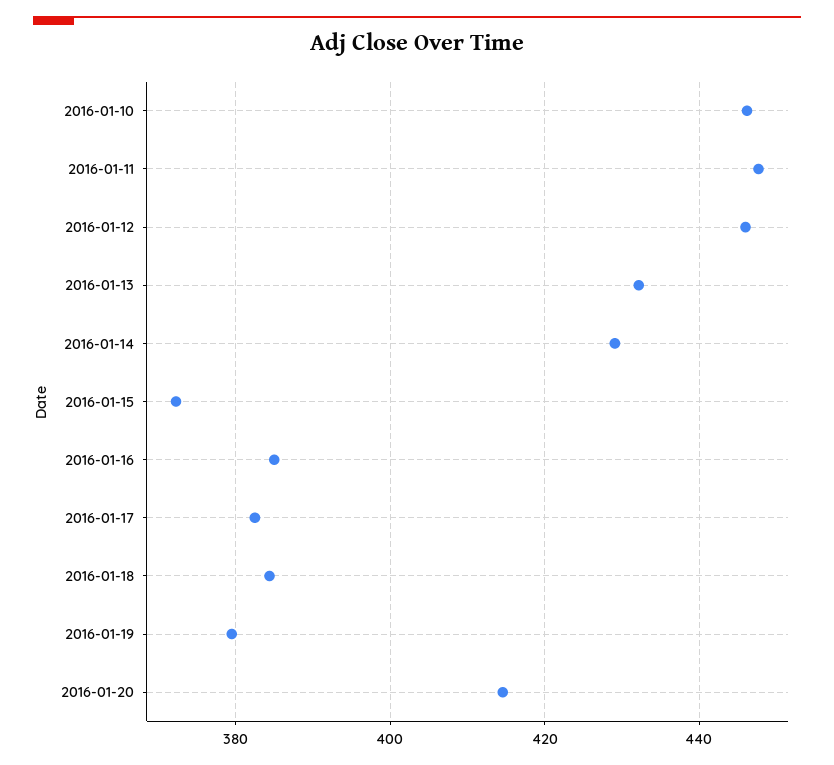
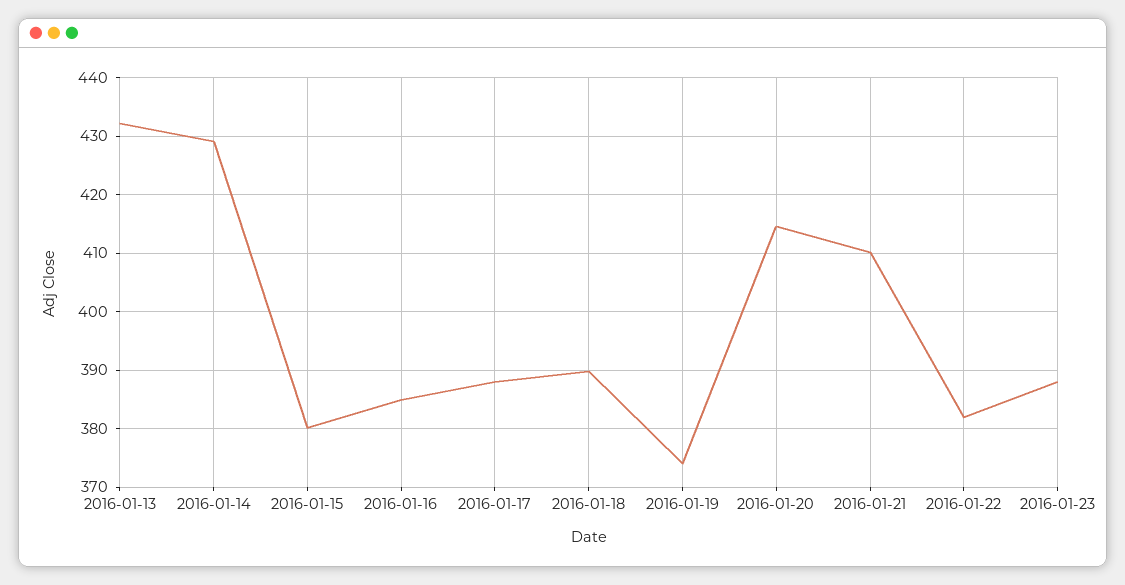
2016-01-10: 446 -> none
2016-01-11: 448 -> none
2016-01-12: 446 -> none
2016-01-15: 372 -> 380
2016-01-17: 382 -> 388
2016-01-18: 384 -> 390
2016-01-19: 380 -> 374
2016-01-21: none -> 410
2016-01-22: none -> 382
2016-01-23: none -> 388

